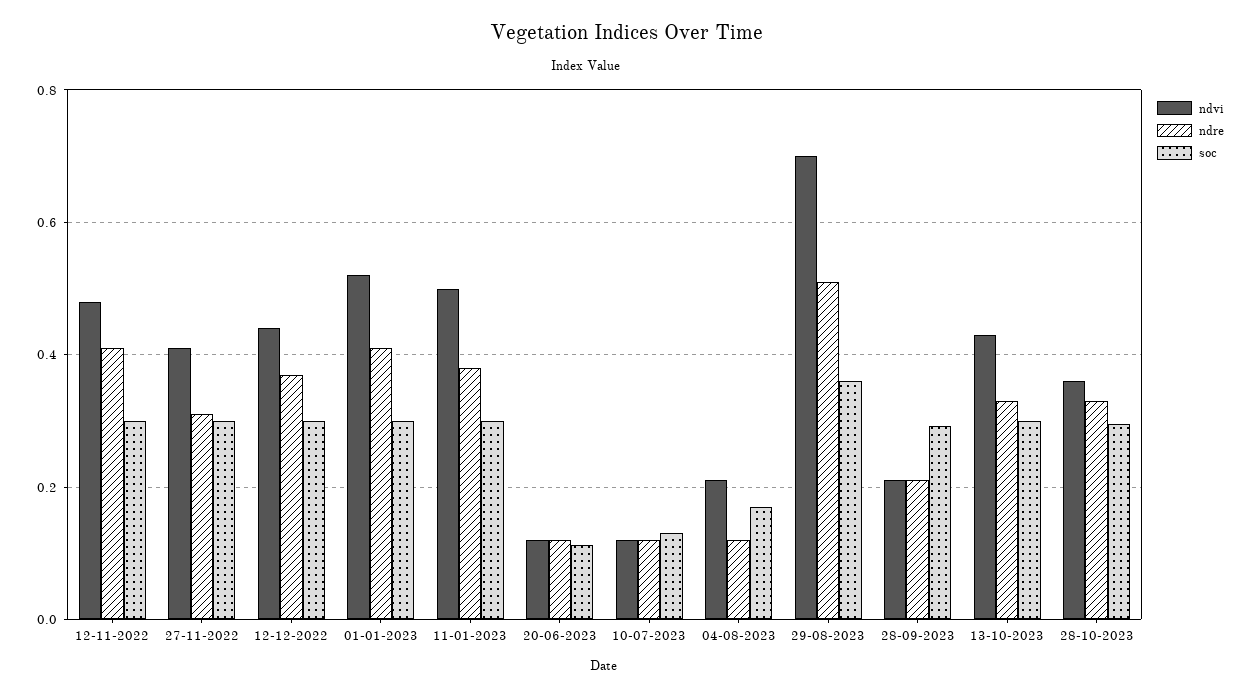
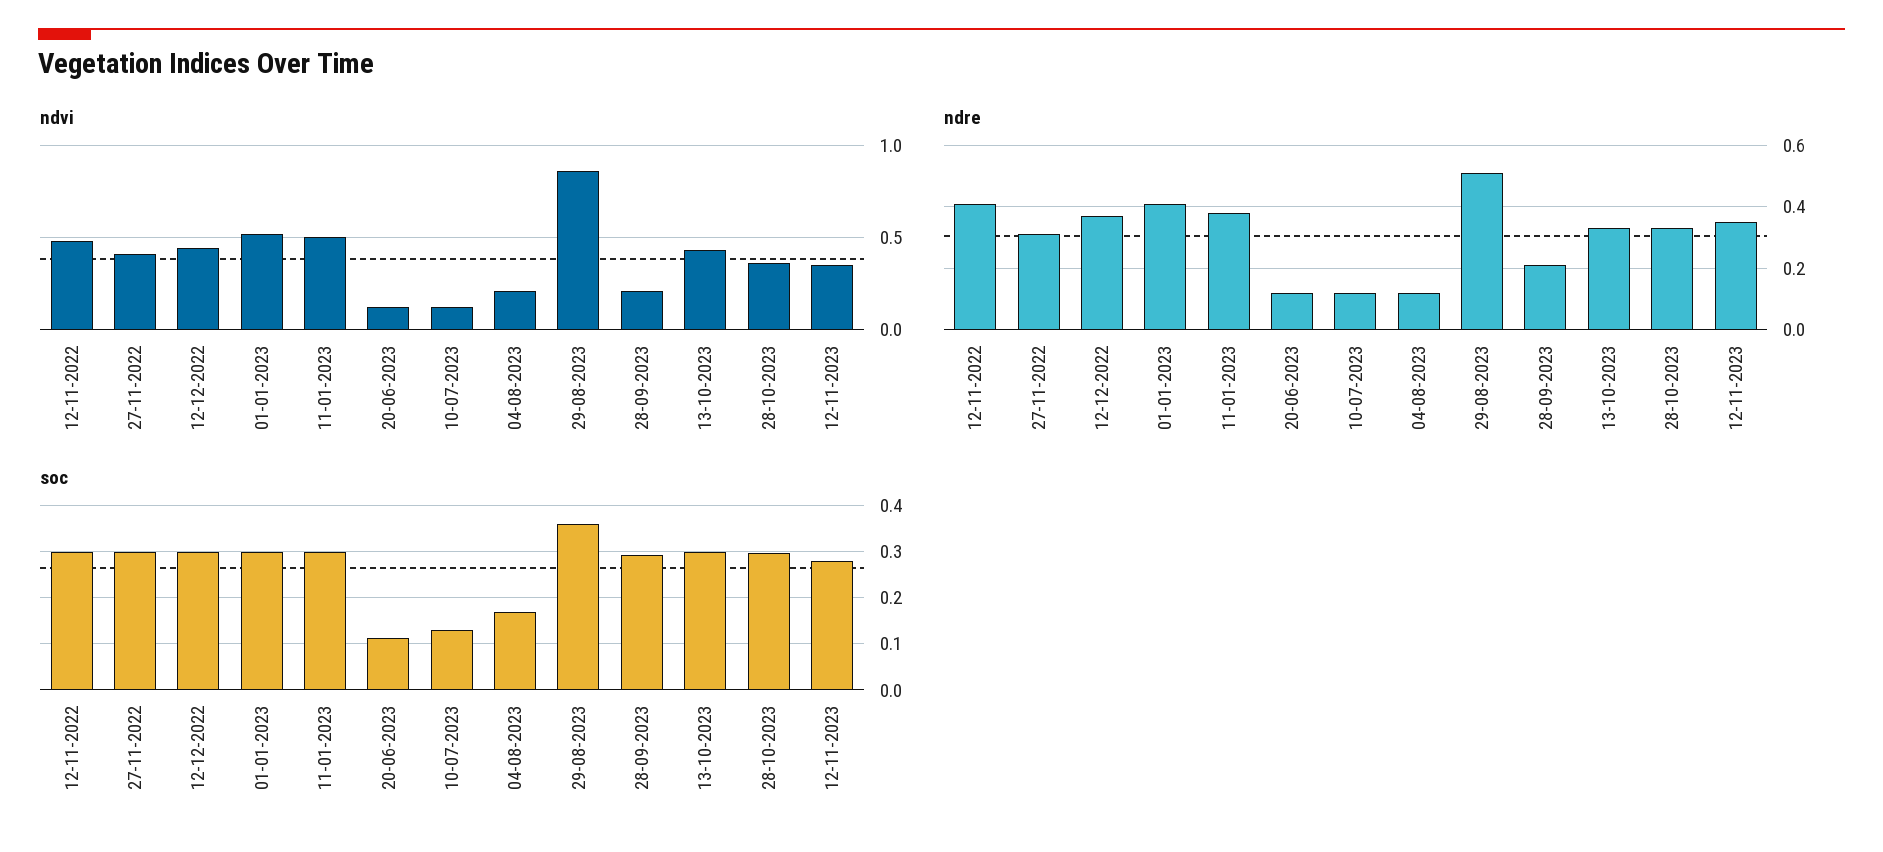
ndvi, 29-08-2023: 0.7 -> 0.85
ndvi, 12-11-2023: none -> 0.35
ndre, 12-11-2023: none -> 0.35
soc, 12-11-2023: none -> 0.28

